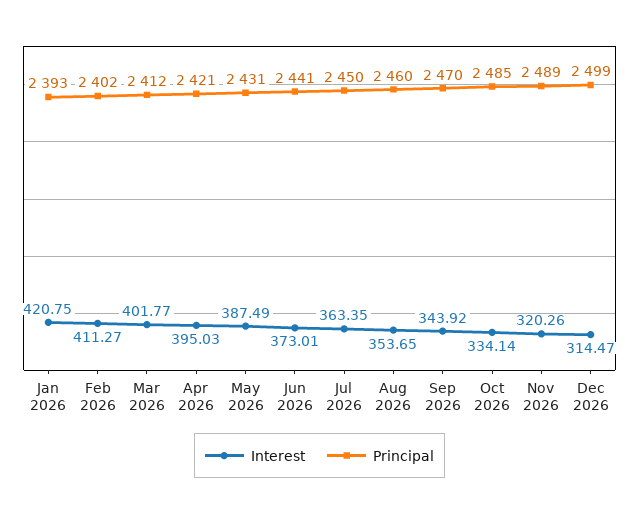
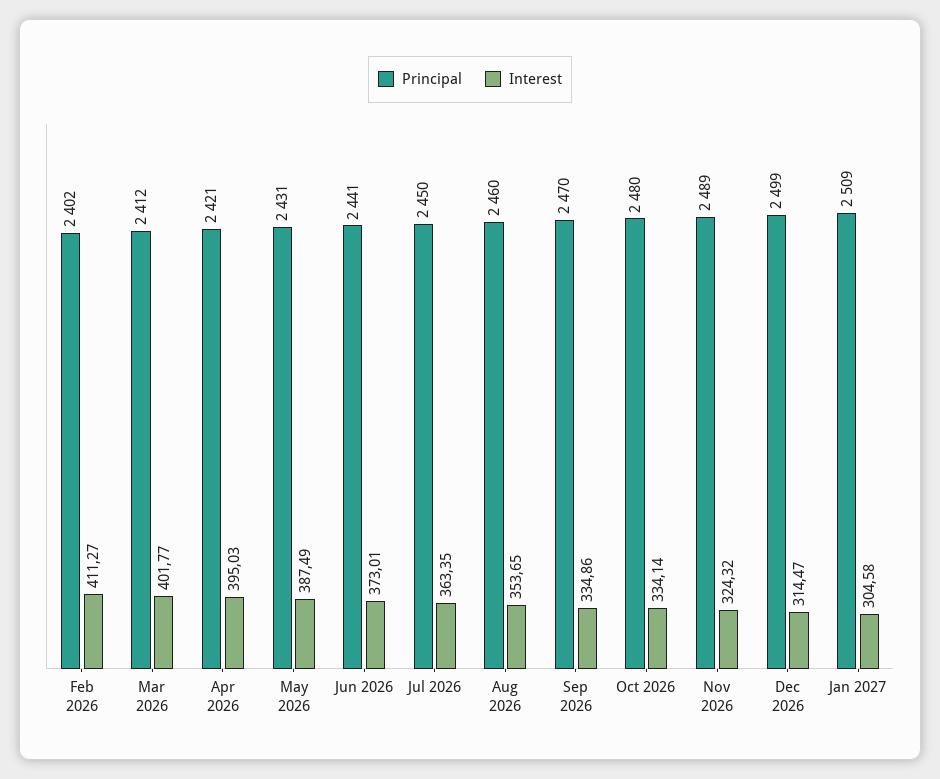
Interest, Jan 2026: 420.75 -> none
Principal, Jan 2026: 2393 -> none
Interest, Sep 2026: 343.92 -> 334.86
Principal, Oct 2026: 2485 -> 2480
Interest, Nov 2026: 320.26 -> 324.32
Principal, Jan 2027: none -> 2509
Interest, Jan 2027: none -> 304.58

